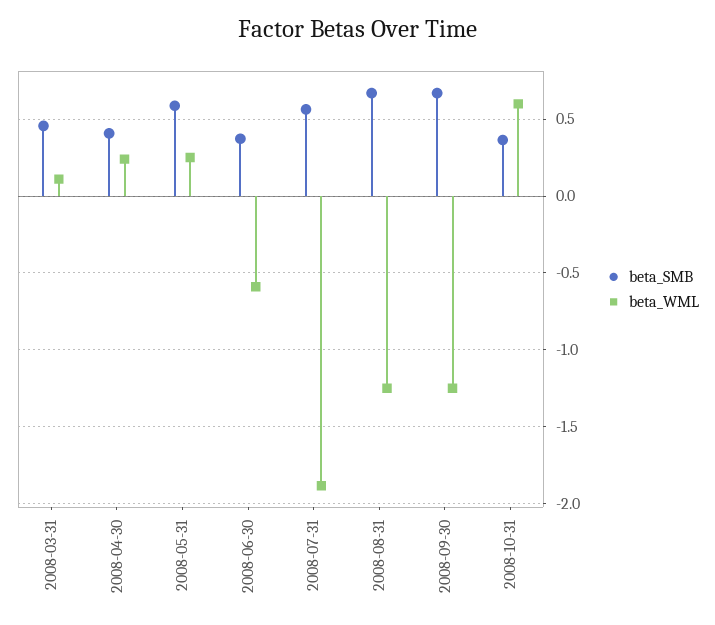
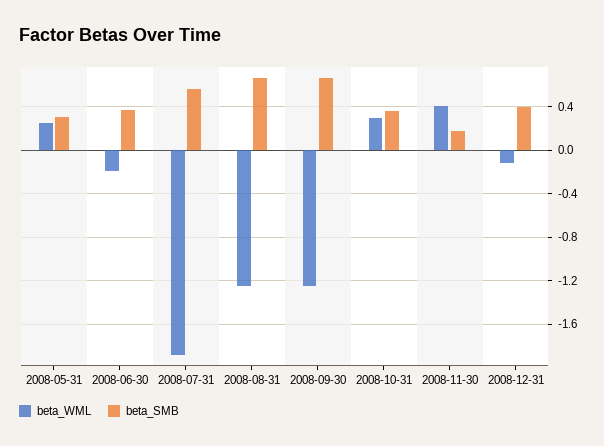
beta_SMB, 2008-03-31: 0.45 -> none
beta_WML, 2008-03-31: 0.1 -> none
beta_SMB, 2008-04-30: 0.4 -> none
beta_WML, 2008-04-30: 0.25 -> none
beta_SMB, 2008-05-31: 0.6 -> 0.3
beta_WML, 2008-06-30: -0.6 -> -0.2
beta_WML, 2008-10-31: 0.6 -> 0.3
beta_WML, 2008-11-30: none -> 0.4
beta_SMB, 2008-11-30: none -> 0.2
beta_WML, 2008-12-31: none -> -0.1
beta_SMB, 2008-12-31: none -> 0.4

